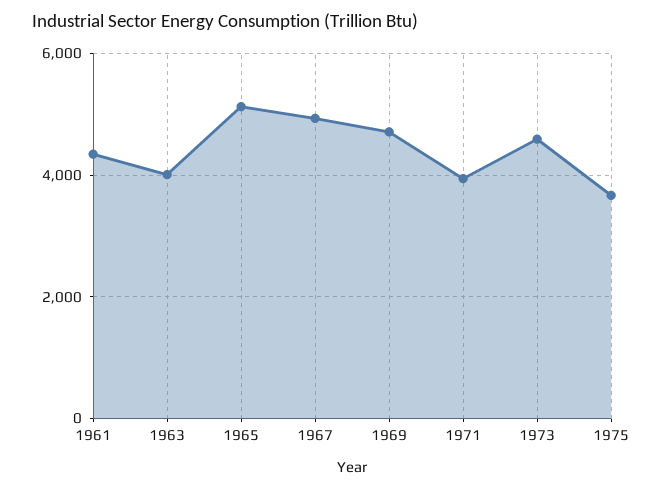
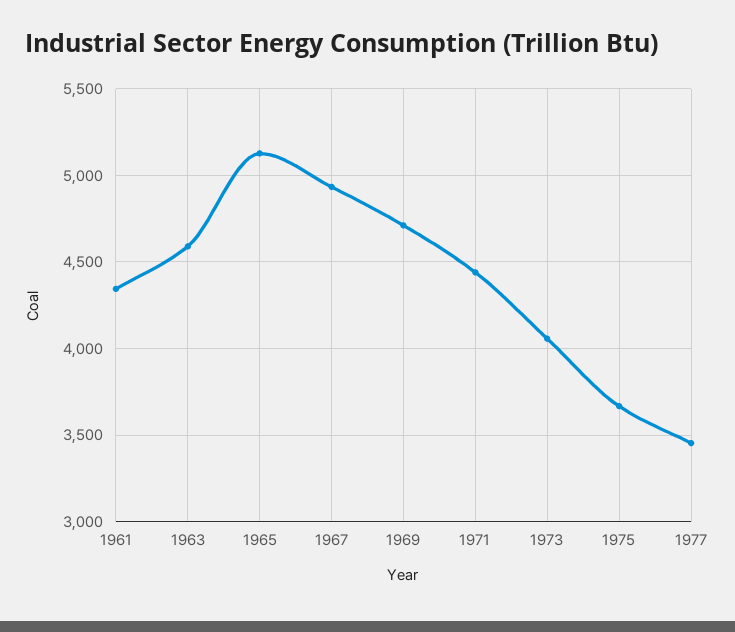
1963: 4000 -> 4600
1971: 4000 -> 4450
1973: 4600 -> 4050
1977: none -> 3450

